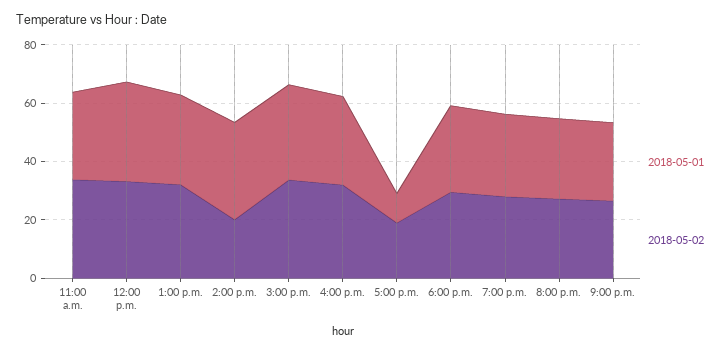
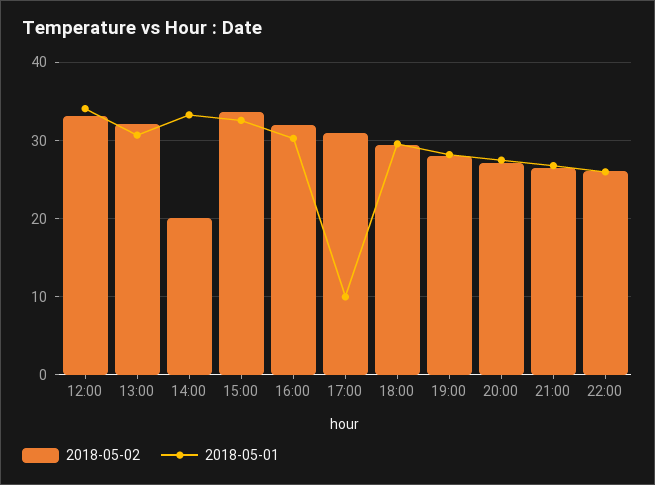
2018-05-01, 11:00 a.m.: 30 -> none
2018-05-02, 11:00 a.m.: 35 -> none
2018-05-02, 5:00 p.m.: 20 -> 31
2018-05-02, 22:00: none -> 26
2018-05-01, 22:00: none -> 26

